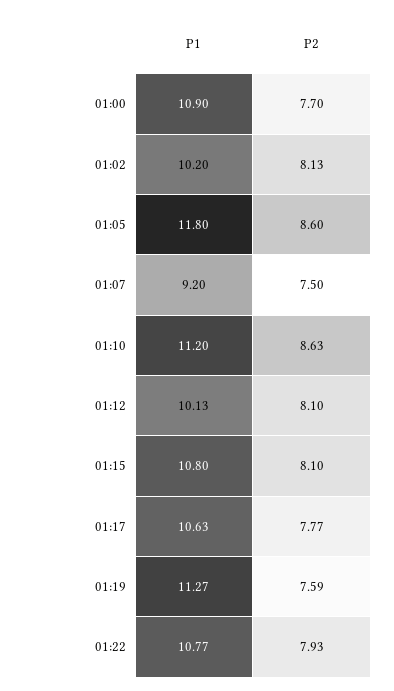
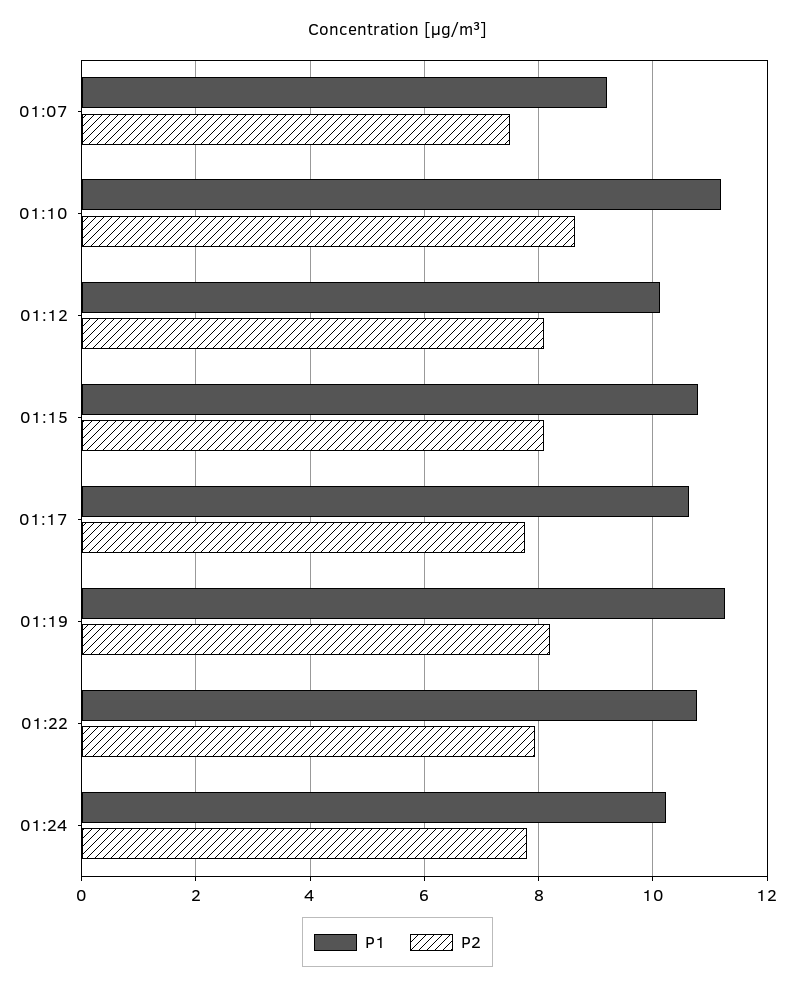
P1, 01:00: 10.9 -> none
P2, 01:00: 7.7 -> none
P1, 01:02: 10.2 -> none
P2, 01:02: 8.13 -> none
P1, 01:05: 11.8 -> none
P2, 01:05: 8.6 -> none
P2, 01:19: 7.59 -> 8.2
P1, 01:24: none -> 10.2
P2, 01:24: none -> 7.8

